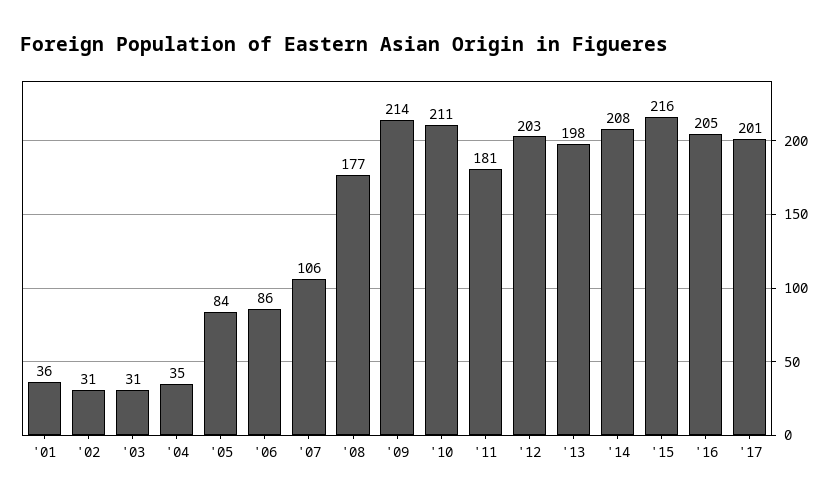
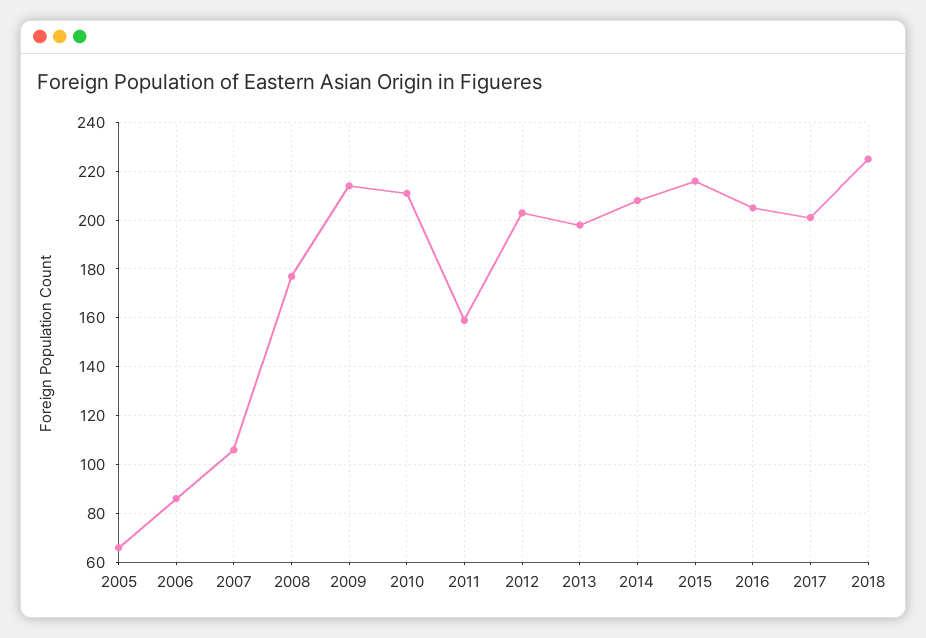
'01: 36 -> none
'02: 31 -> none
'03: 31 -> none
'04: 35 -> none
'05: 84 -> 65
'11: 181 -> 160
2018: none -> 225

